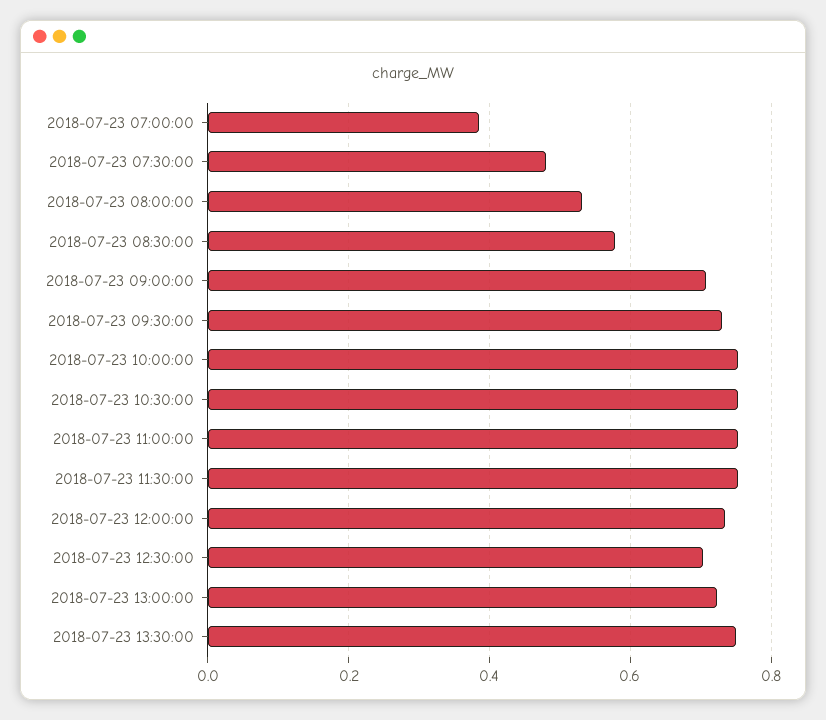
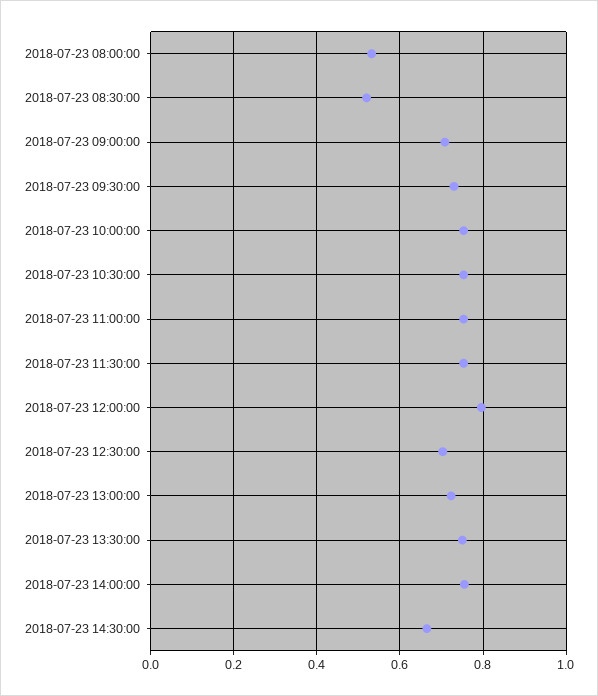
2018-07-23 07:00:00: 0.38 -> none
2018-07-23 07:30:00: 0.48 -> none
2018-07-23 08:30:00: 0.58 -> 0.52
2018-07-23 12:00:00: 0.74 -> 0.8
2018-07-23 14:00:00: none -> 0.76
2018-07-23 14:30:00: none -> 0.66

